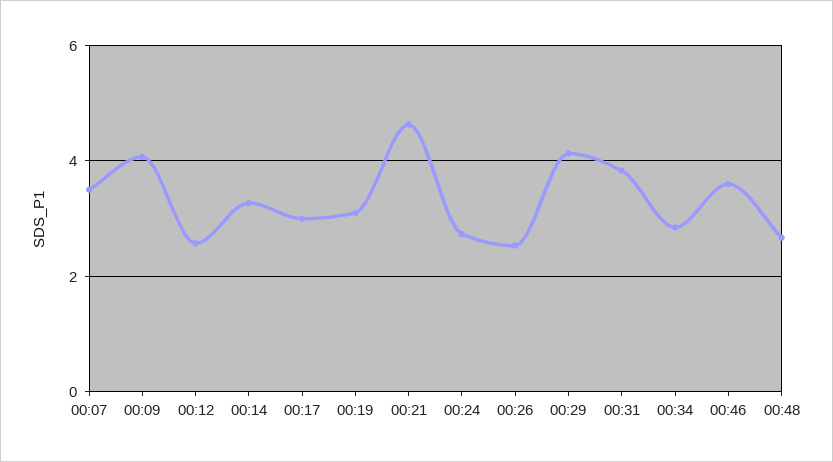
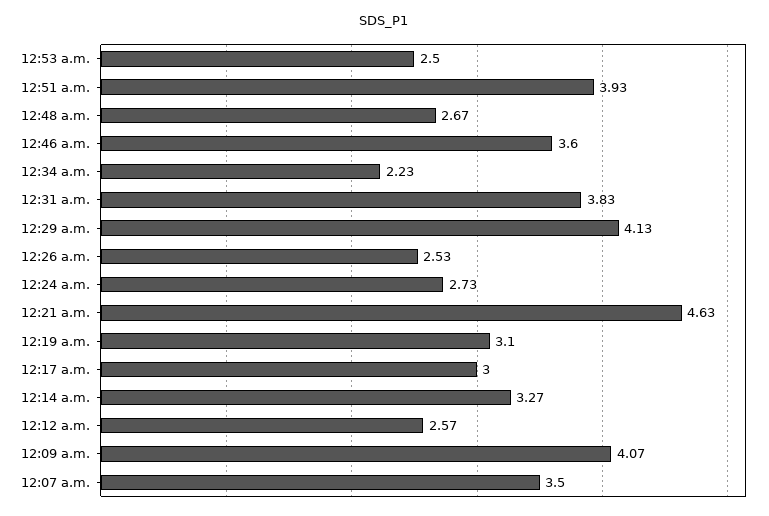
00:34: 2.8 -> 2.23
12:53 a.m.: none -> 2.5
12:51 a.m.: none -> 3.93

